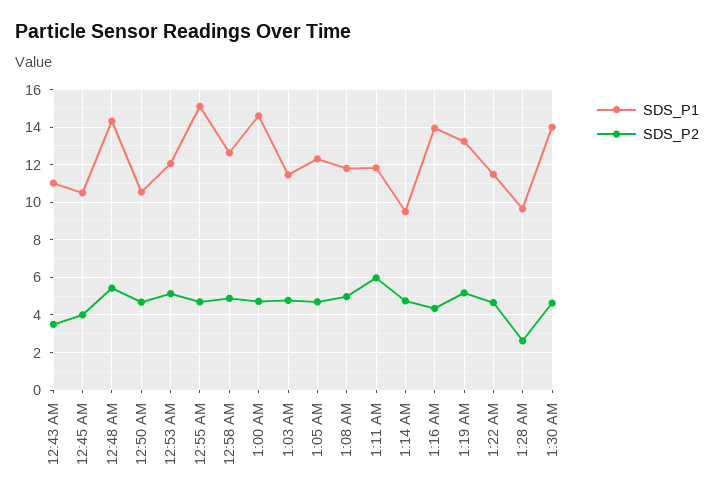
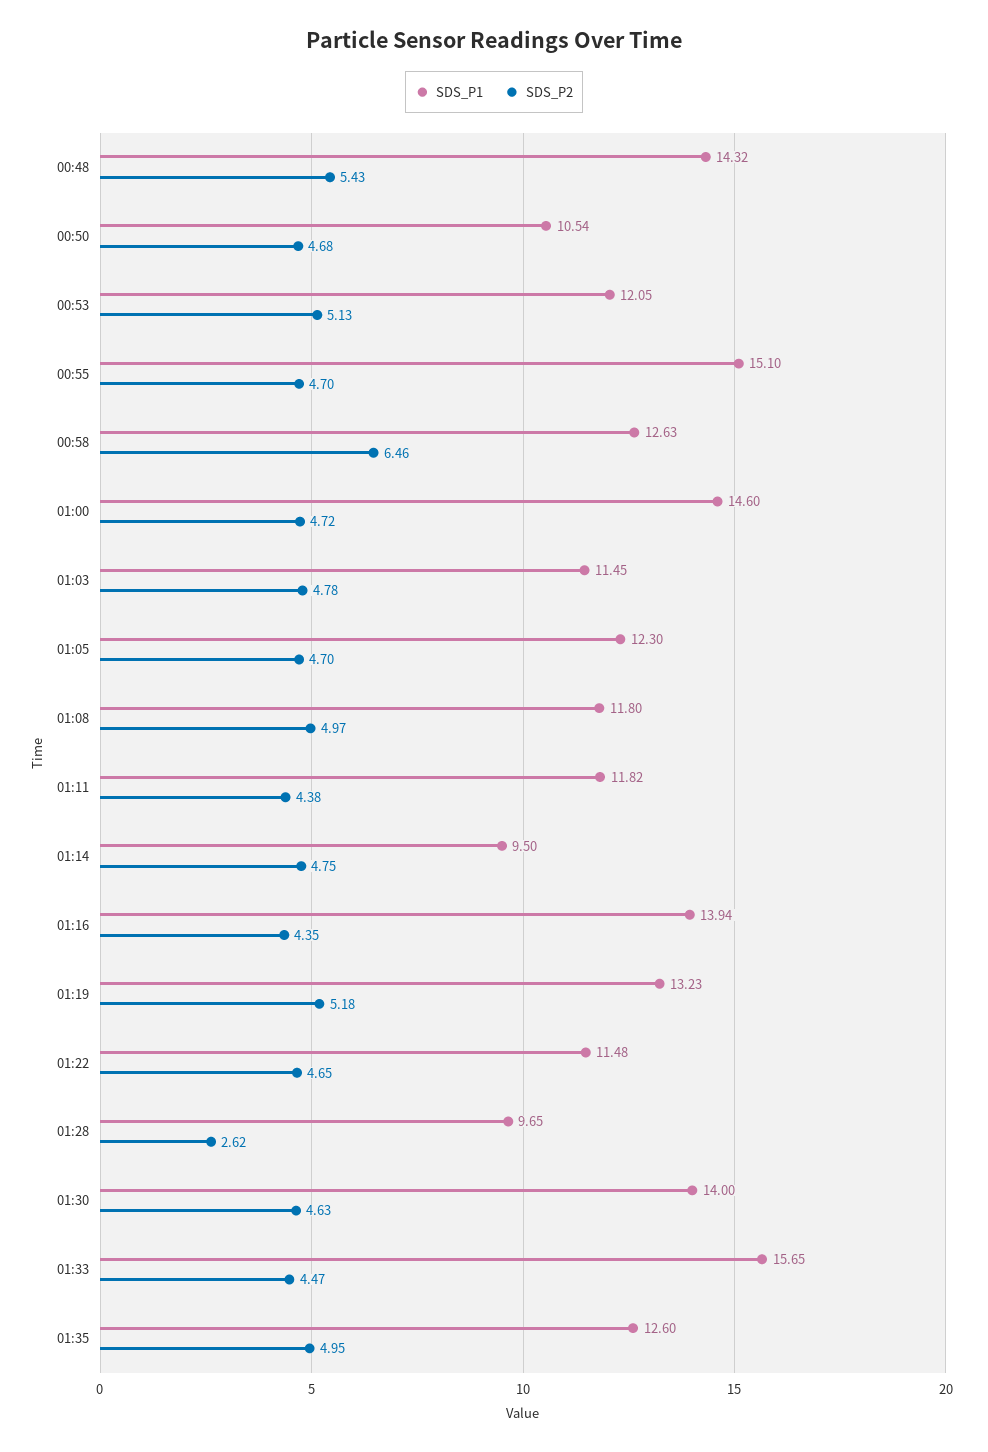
SDS_P1, 12:43 AM: 11 -> none
SDS_P2, 12:43 AM: 3.5 -> none
SDS_P1, 12:45 AM: 10.5 -> none
SDS_P2, 12:45 AM: 4 -> none
SDS_P2, 12:58 AM: 5 -> 6.46
SDS_P2, 1:11 AM: 6 -> 4.38
SDS_P1, 01:33: none -> 15.65
SDS_P2, 01:33: none -> 4.47
SDS_P1, 01:35: none -> 12.6
SDS_P2, 01:35: none -> 4.95

